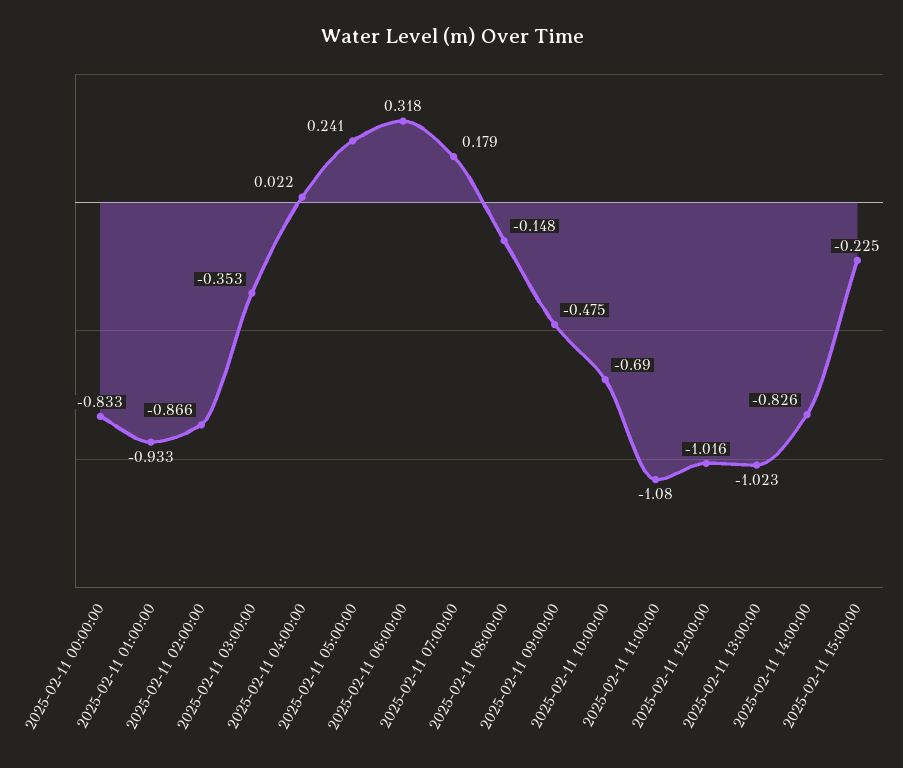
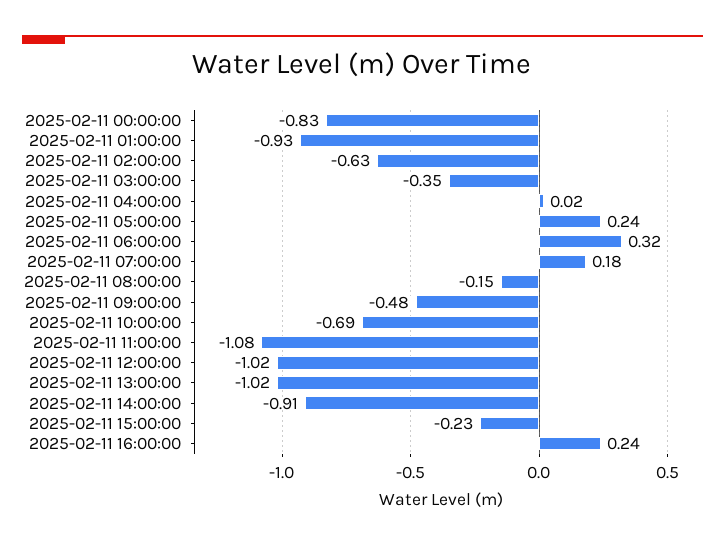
2025-02-11 02:00:00: -0.866 -> -0.63
2025-02-11 14:00:00: -0.826 -> -0.91
2025-02-11 16:00:00: none -> 0.24

